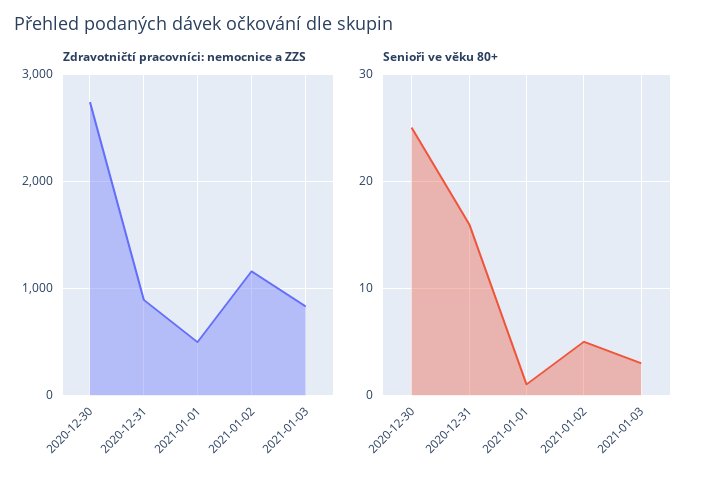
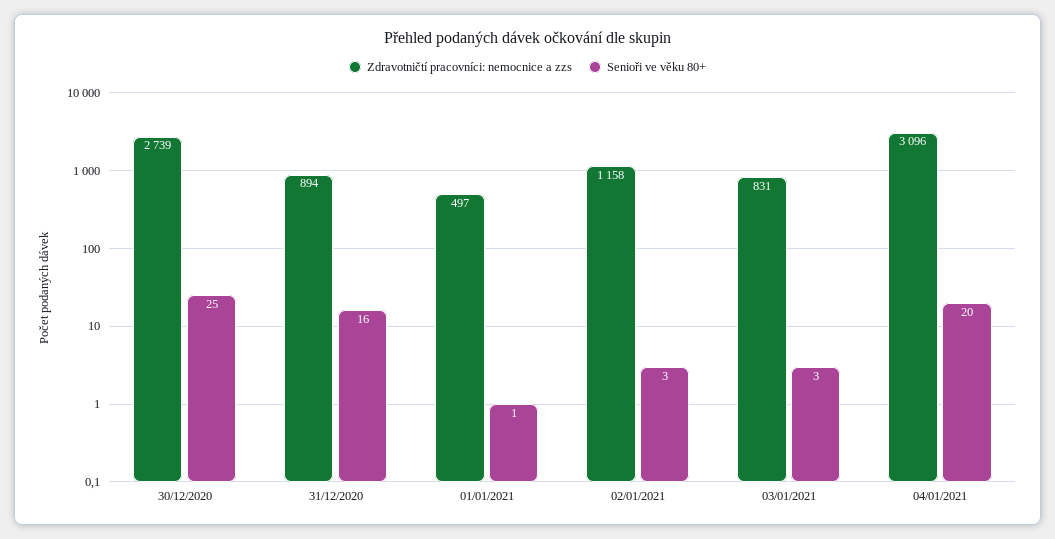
Senioři ve věku 80+, 2021-01-02: 5 -> 3
Zdravotničtí pracovníci: nemocnice a ZZS, 04/01/2021: none -> 3096
Senioři ve věku 80+, 04/01/2021: none -> 20

